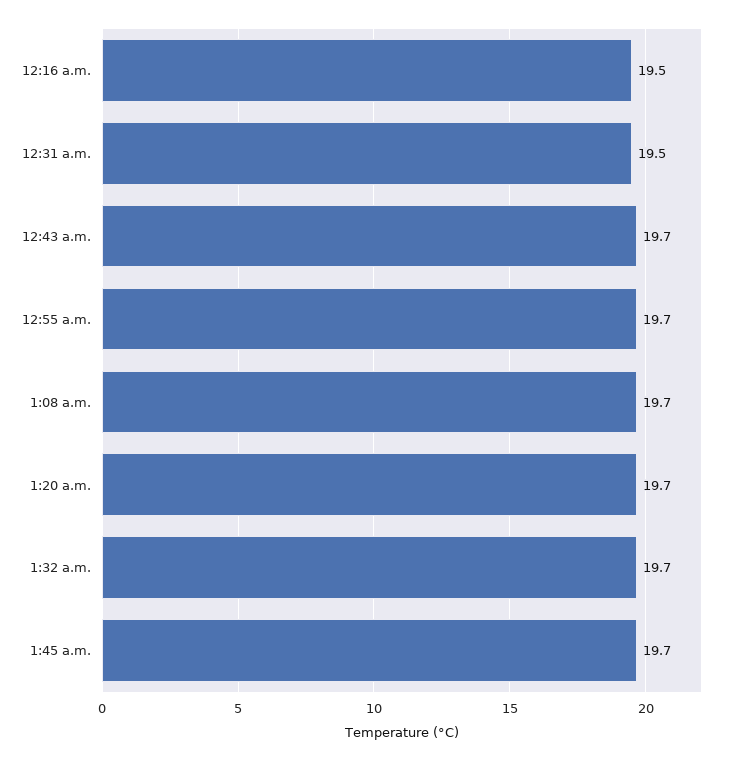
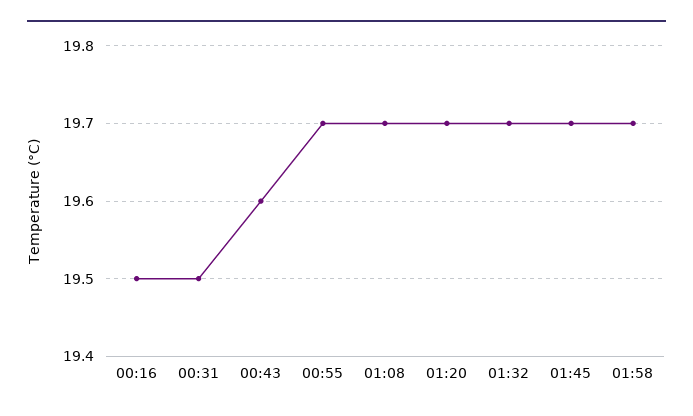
12:43 a.m.: 19.7 -> 19.6
01:58: none -> 19.7

